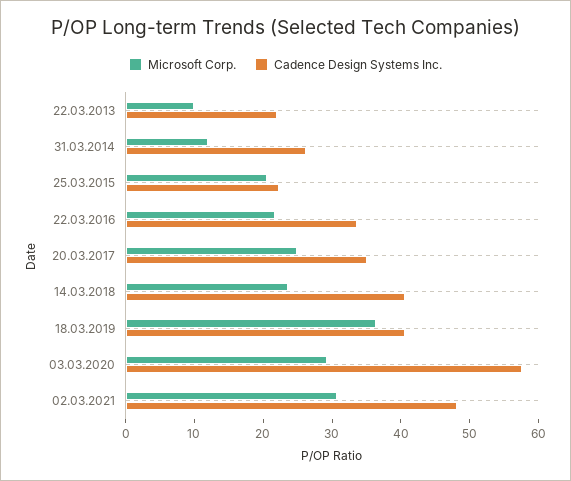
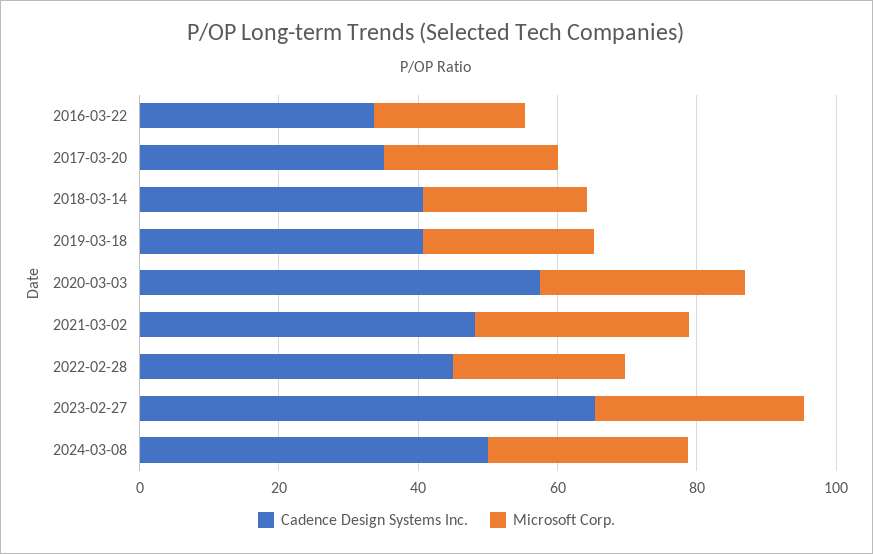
Microsoft Corp., 22.03.2013: 10 -> none
Cadence Design Systems Inc., 22.03.2013: 22 -> none
Microsoft Corp., 31.03.2014: 12 -> none
Cadence Design Systems Inc., 31.03.2014: 26 -> none
Microsoft Corp., 25.03.2015: 20 -> none
Cadence Design Systems Inc., 25.03.2015: 22 -> none
Microsoft Corp., 18.03.2019: 36 -> 25
Cadence Design Systems Inc., 2022-02-28: none -> 45
Microsoft Corp., 2022-02-28: none -> 25
Cadence Design Systems Inc., 2023-02-27: none -> 65
Microsoft Corp., 2023-02-27: none -> 30
Cadence Design Systems Inc., 2024-03-08: none -> 50
Microsoft Corp., 2024-03-08: none -> 30

